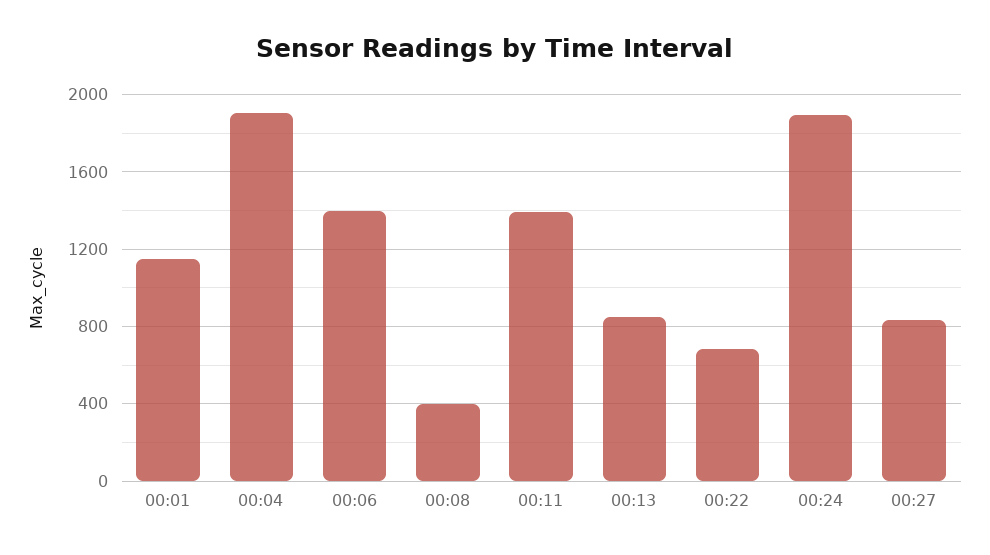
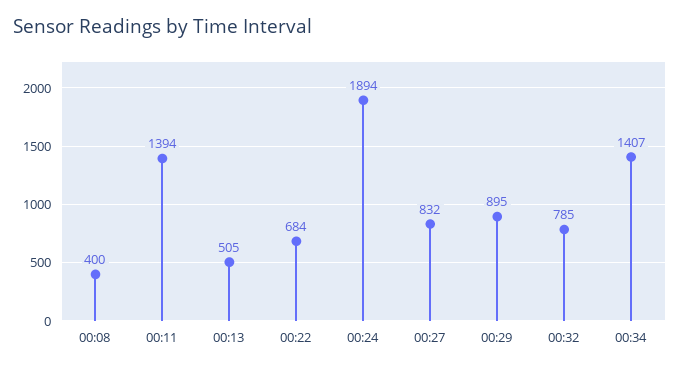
00:01: 1150 -> none
00:04: 1900 -> none
00:06: 1400 -> none
00:13: 850 -> 505
00:29: none -> 895
00:32: none -> 785
00:34: none -> 1407

